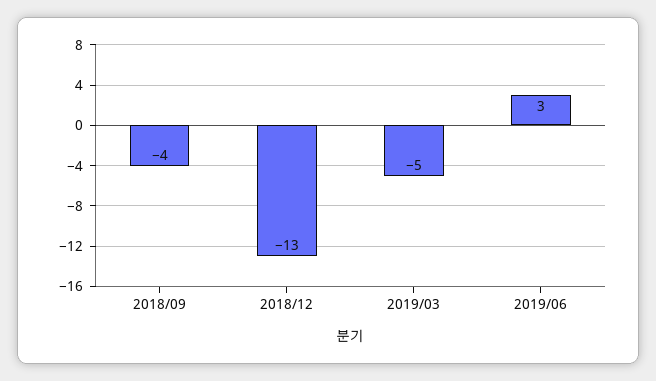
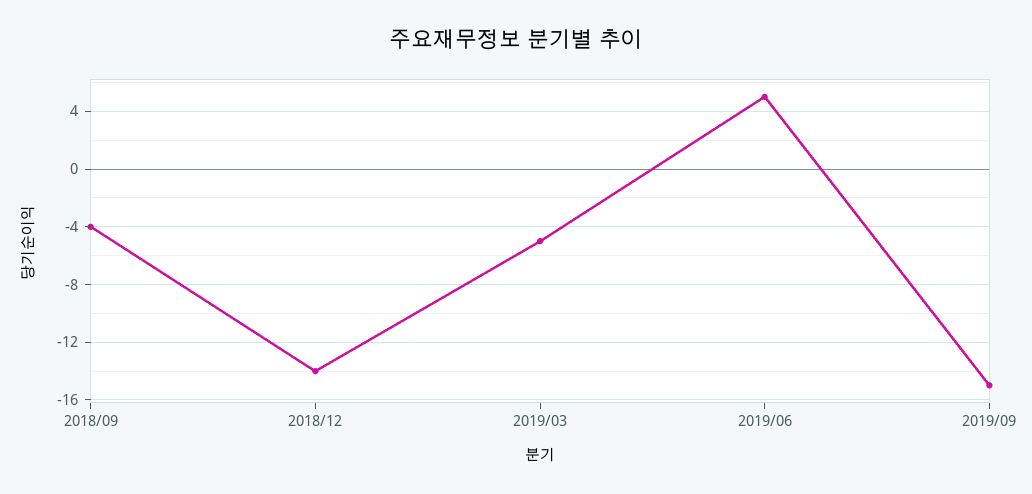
2018/12: -13 -> -14
2019/06: 3 -> 5
2019/09: none -> -15

